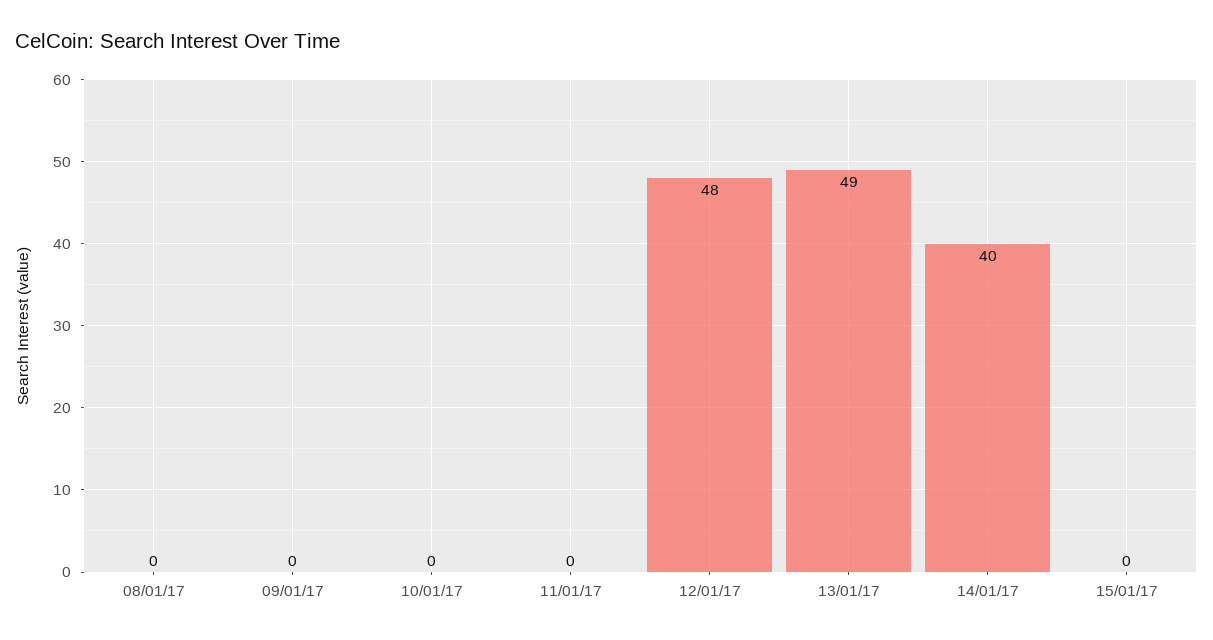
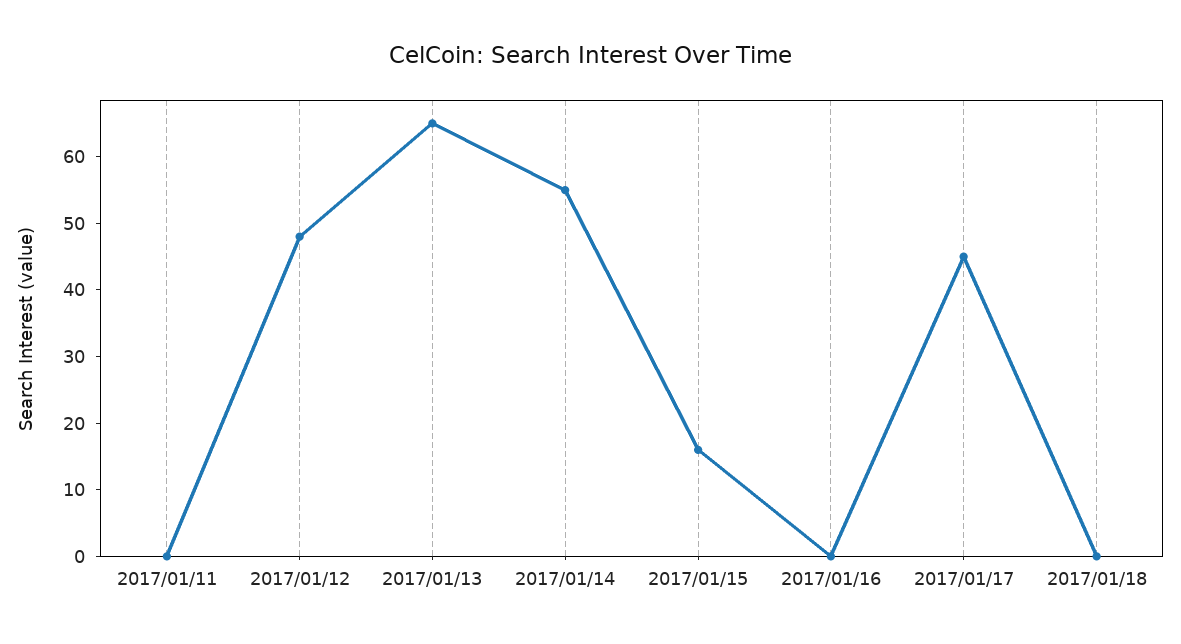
08/01/17: 0 -> none
09/01/17: 0 -> none
10/01/17: 0 -> none
13/01/17: 49 -> 65
14/01/17: 40 -> 55
15/01/17: 0 -> 15
2017/01/16: none -> 0
2017/01/17: none -> 45
2017/01/18: none -> 0

